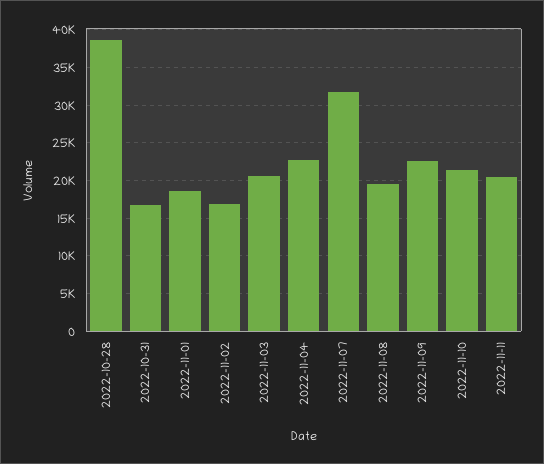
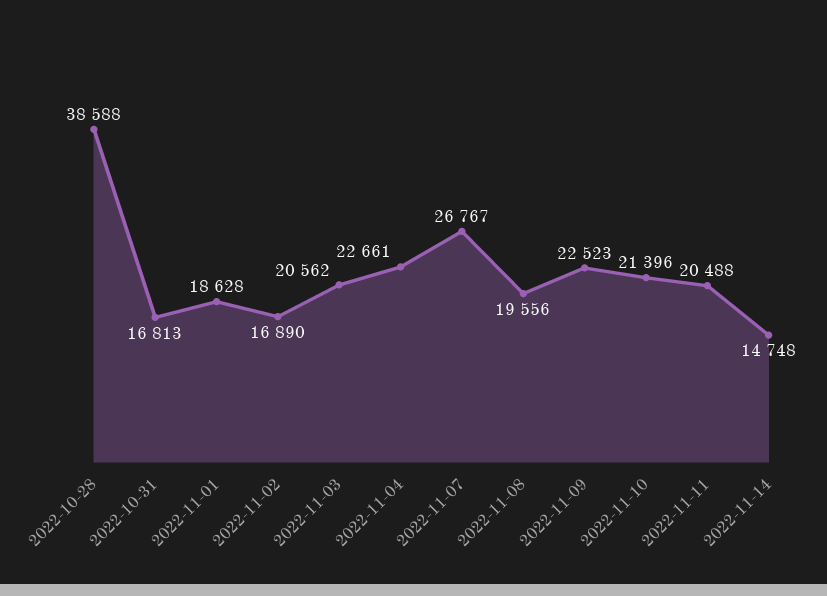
2022-11-07: 32000 -> 26767
2022-11-14: none -> 14748

